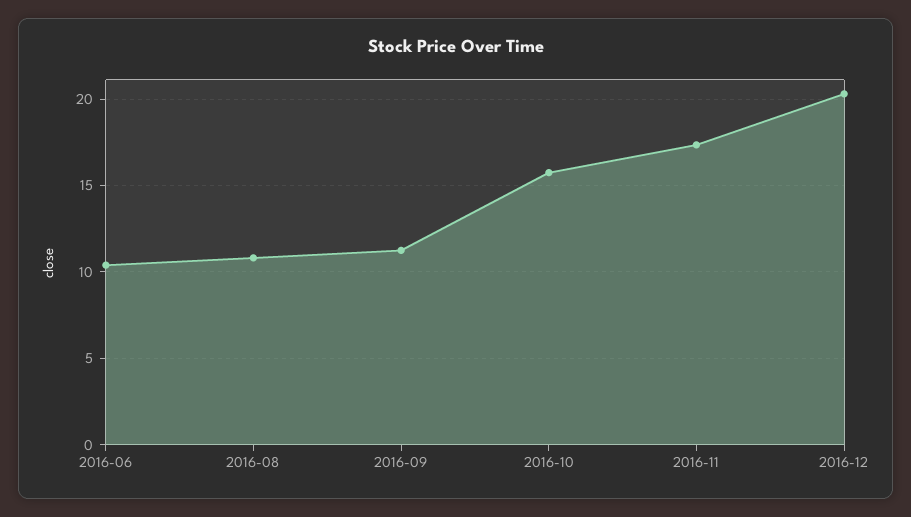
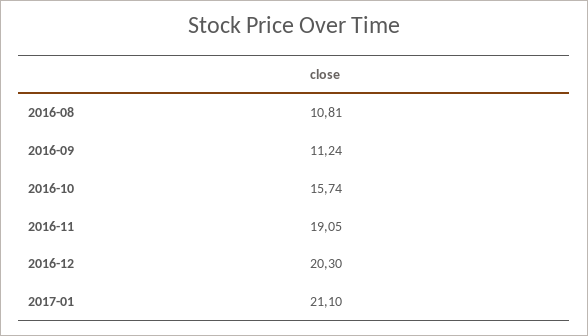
2016-06: 10.5 -> none
2016-11: 17.5 -> 19.05
2017-01: none -> 21.1

